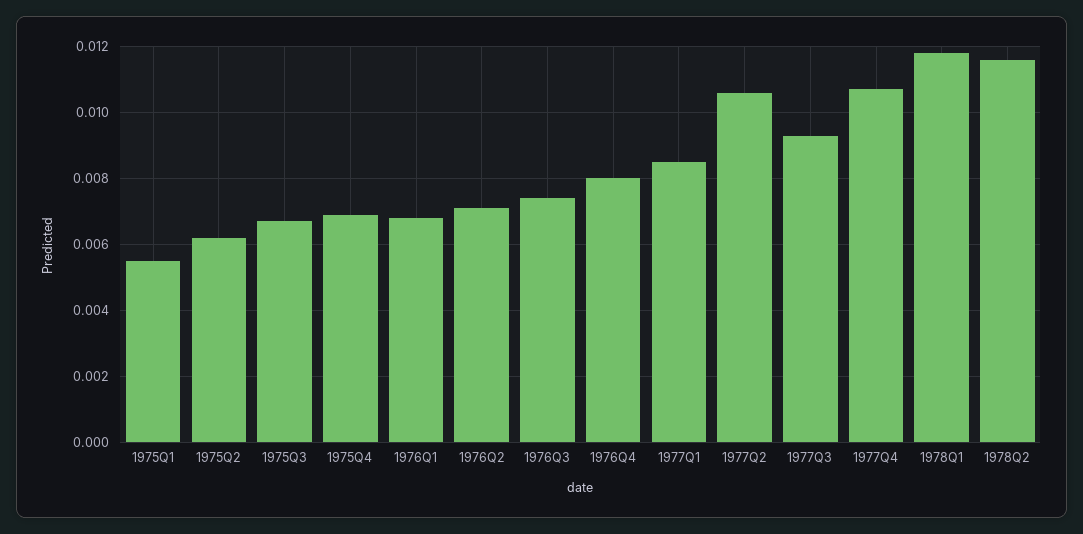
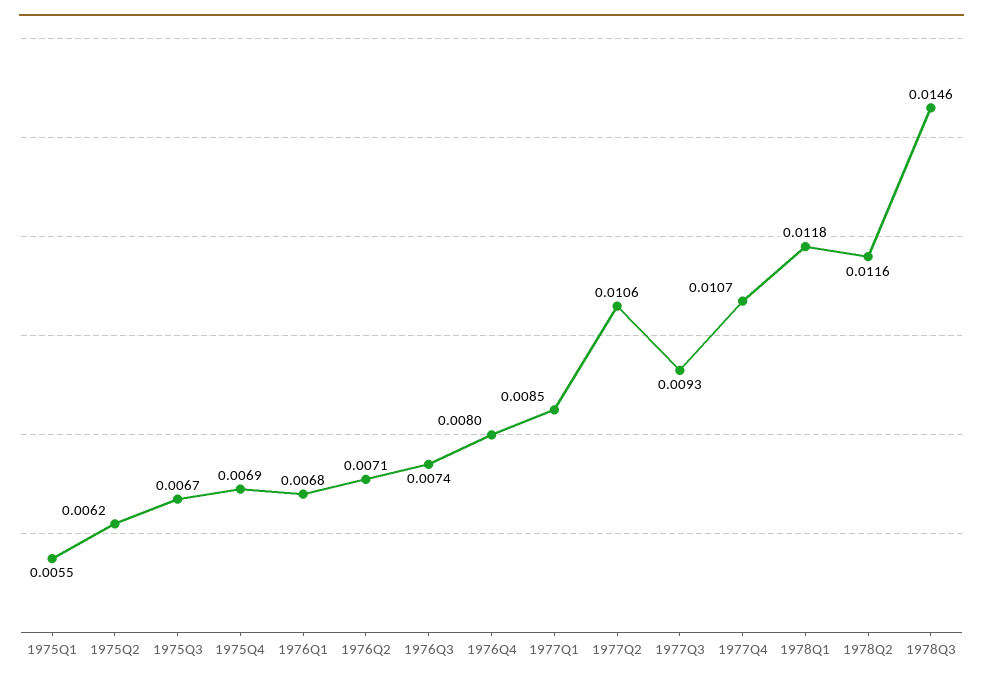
1978Q3: none -> 0.0146

